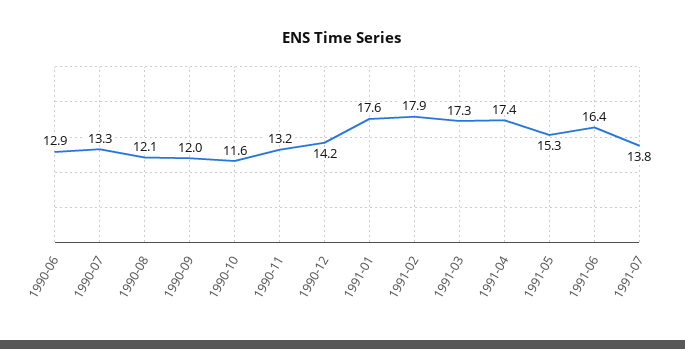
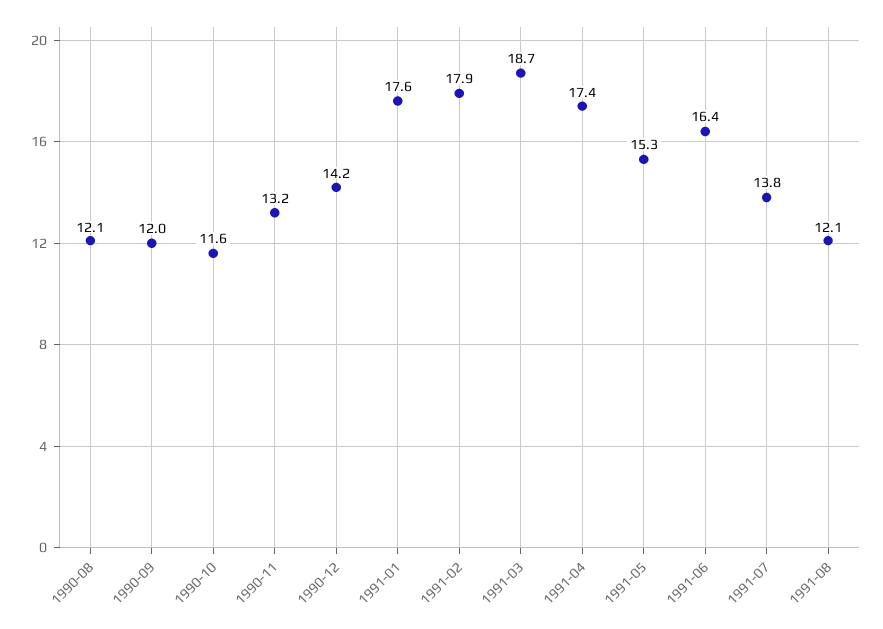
1990-06: 12.9 -> none
1990-07: 13.3 -> none
1991-03: 17.3 -> 18.7
1991-08: none -> 12.1

